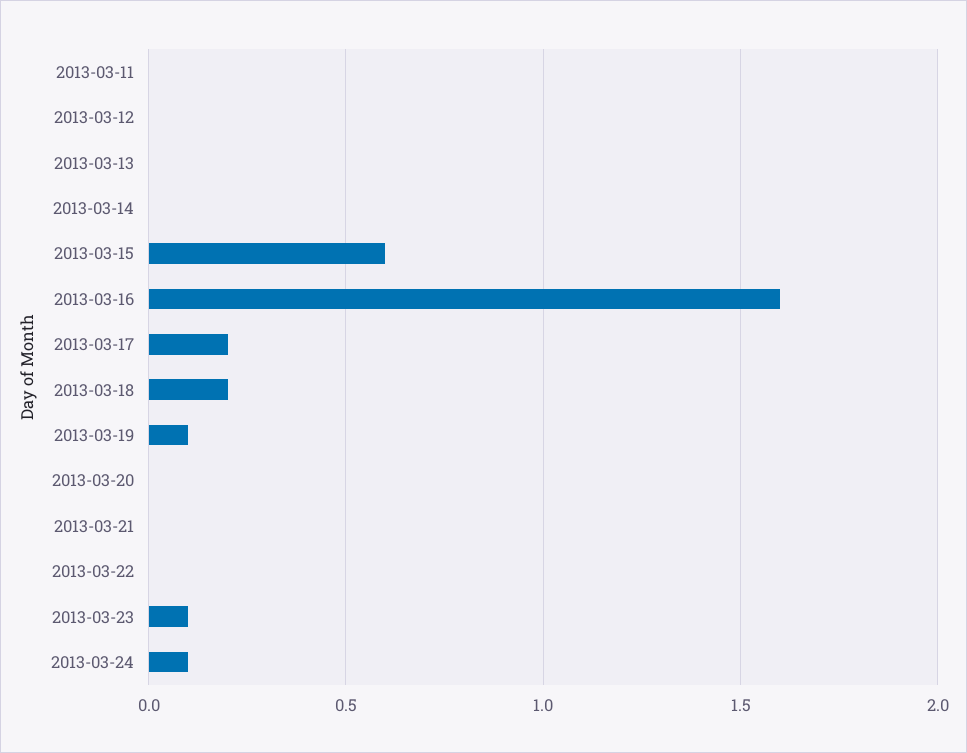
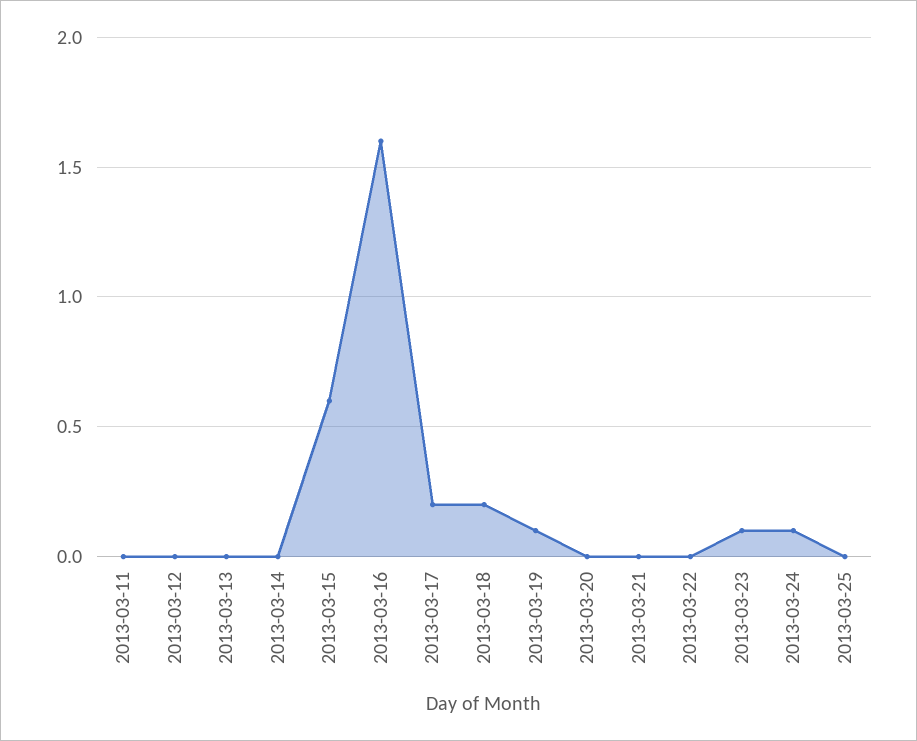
2013-03-25: none -> 0

